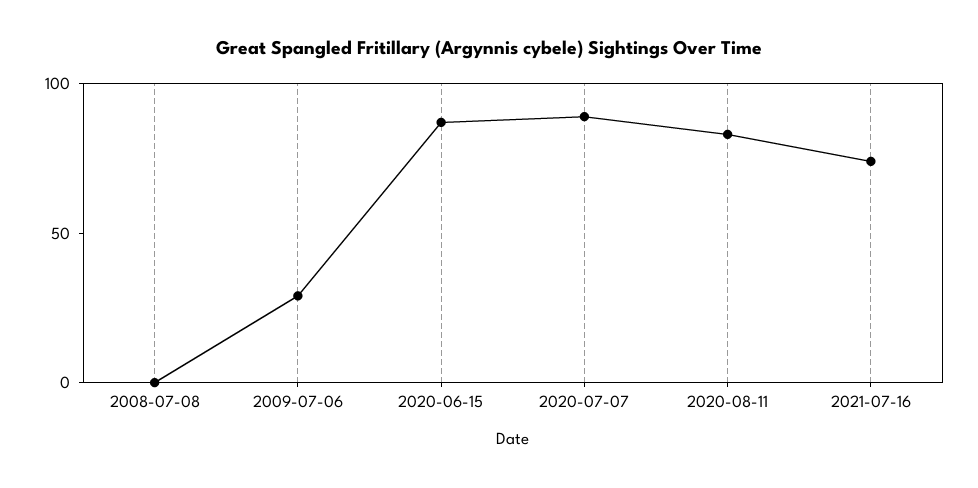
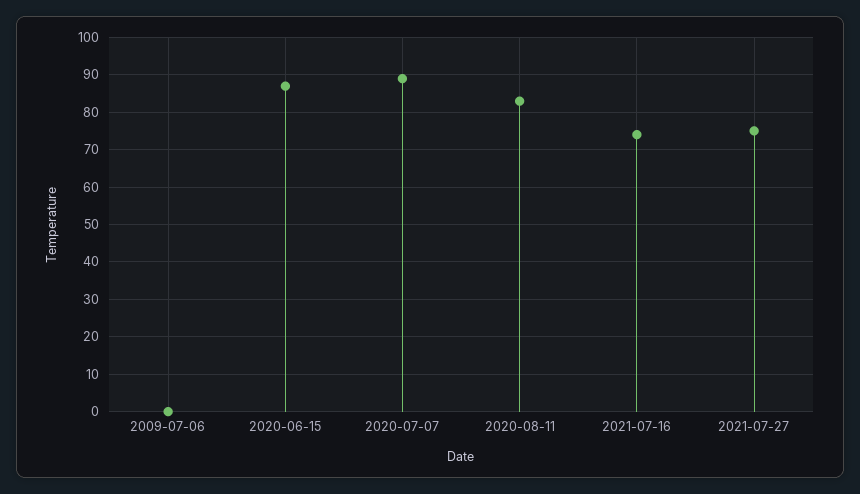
2008-07-08: 0 -> none
2009-07-06: 30 -> 0
2021-07-27: none -> 75

